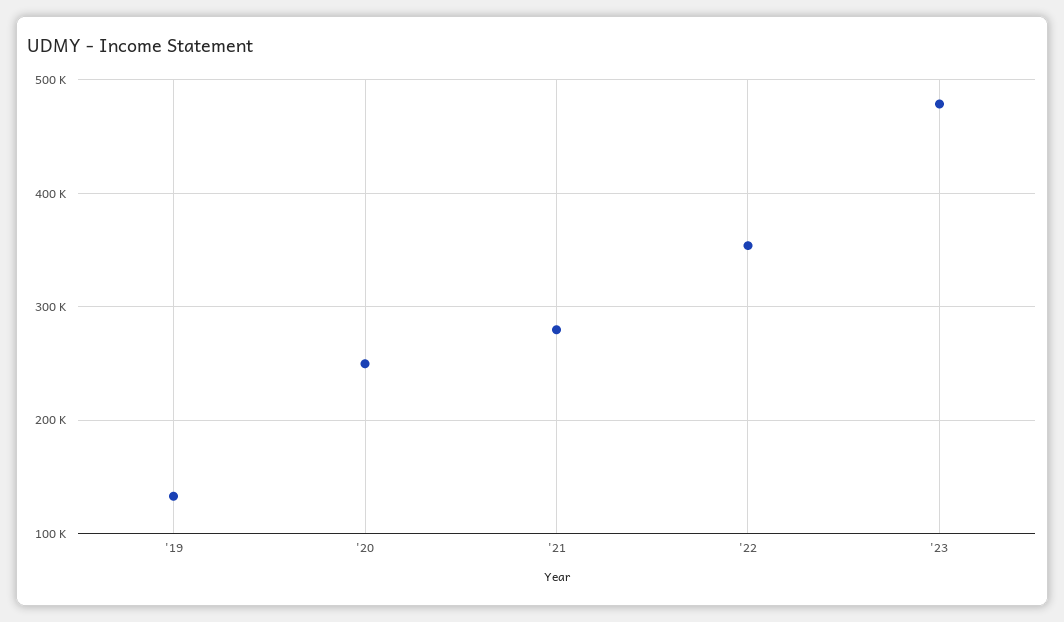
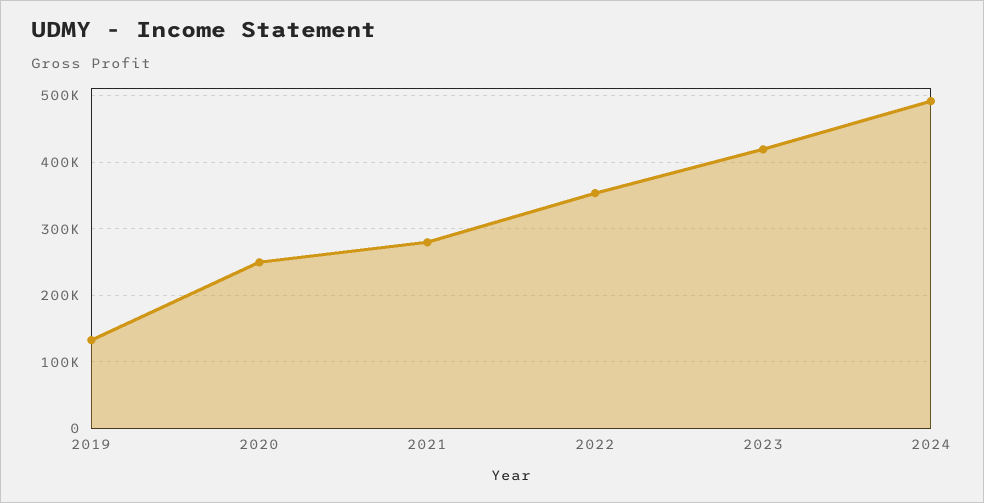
'23: 480000 -> 420000
2024: none -> 490000

